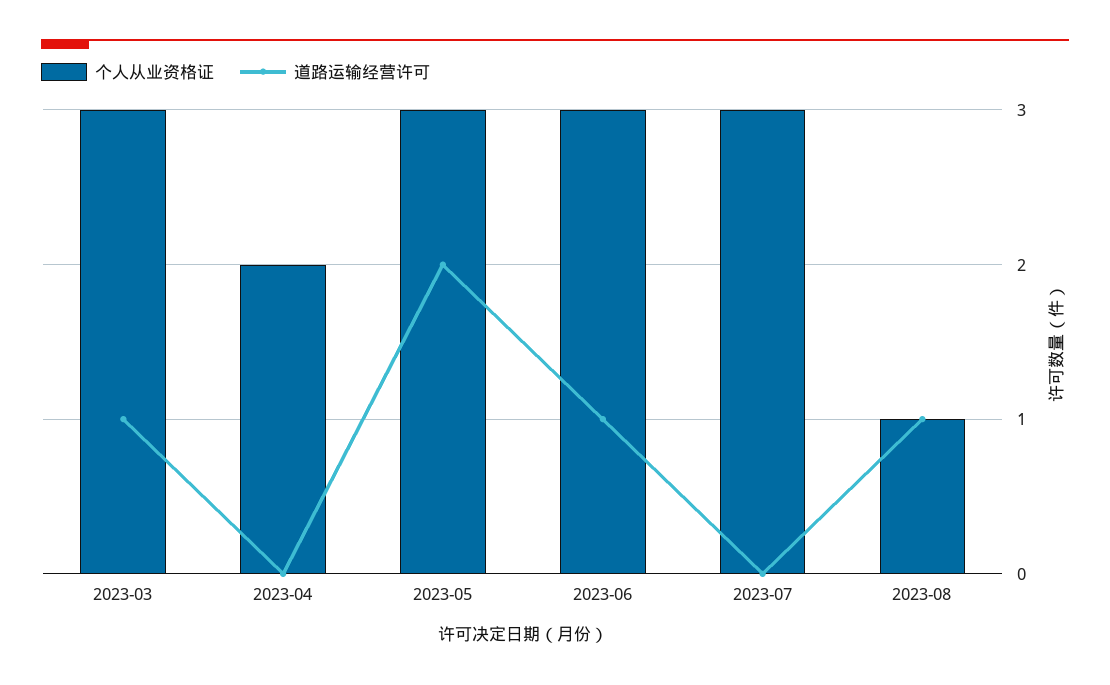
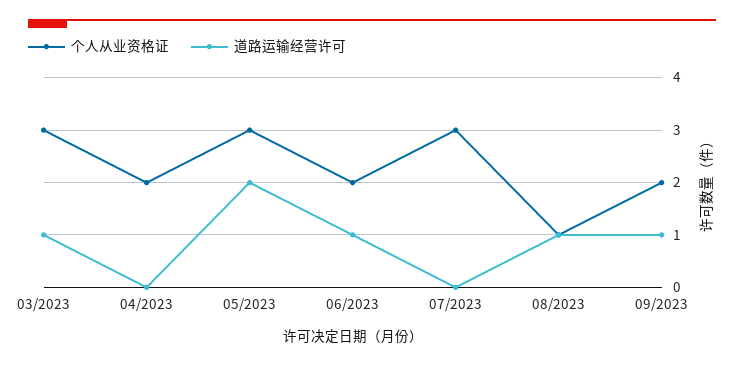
个人从业资格证, 2023-06: 3 -> 2
个人从业资格证, 09/2023: none -> 2
道路运输经营许可, 09/2023: none -> 1

